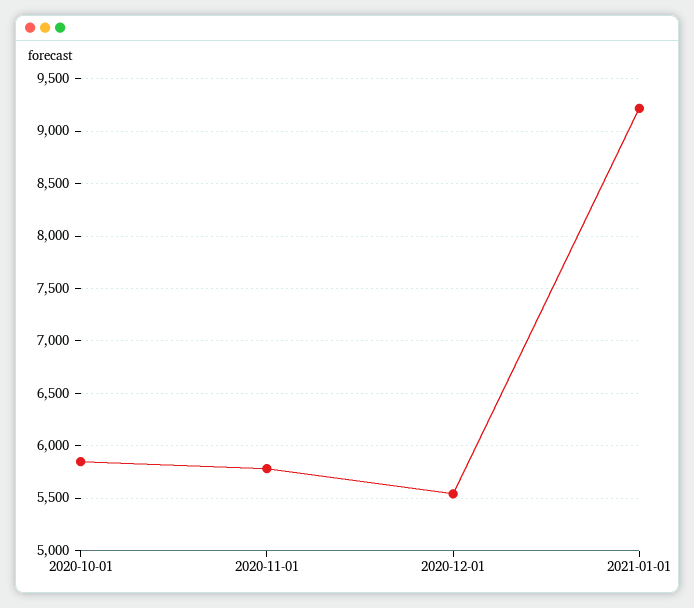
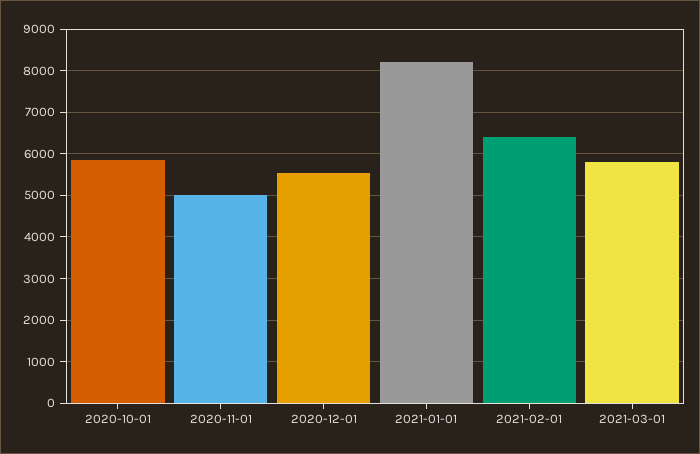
2020-11-01: 5800 -> 5000
2021-01-01: 9200 -> 8200
2021-02-01: none -> 6400
2021-03-01: none -> 5800

